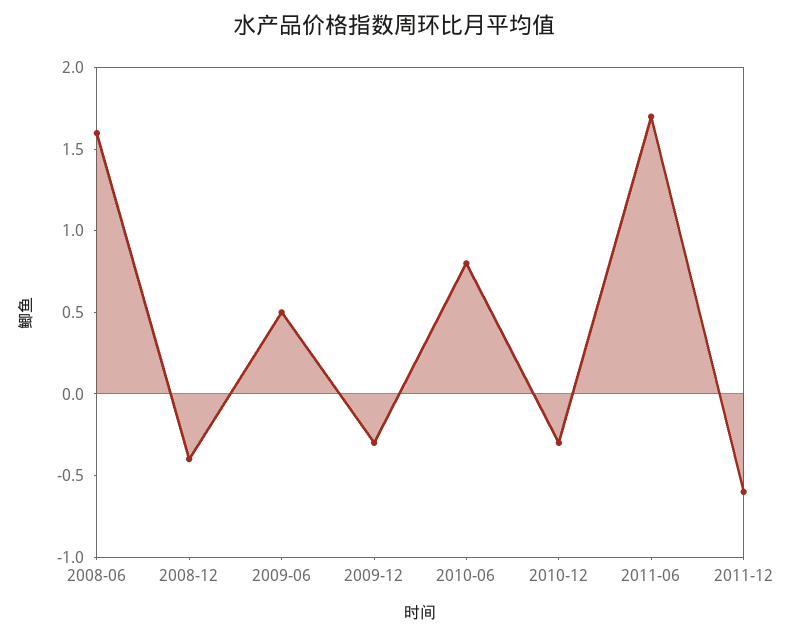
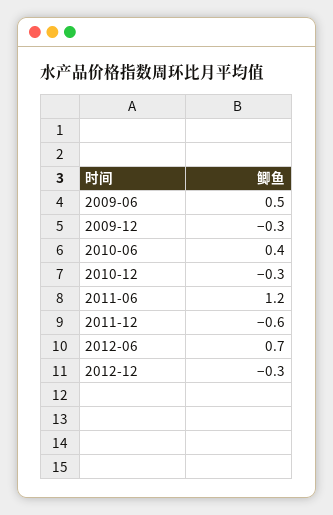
2008-06: 1.6 -> none
2008-12: -0.4 -> none
2010-06: 0.8 -> 0.4
2011-06: 1.7 -> 1.2
2012-06: none -> 0.7
2012-12: none -> -0.3

